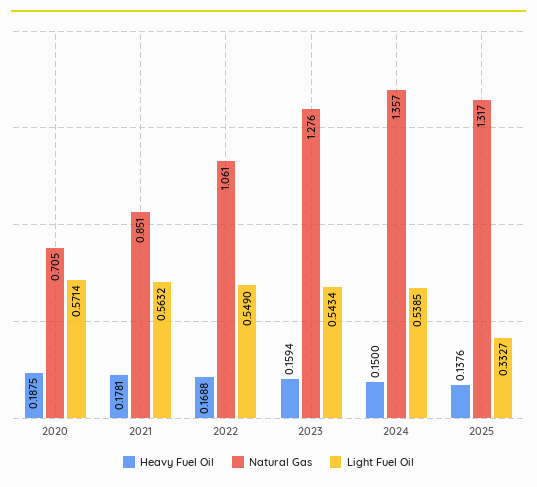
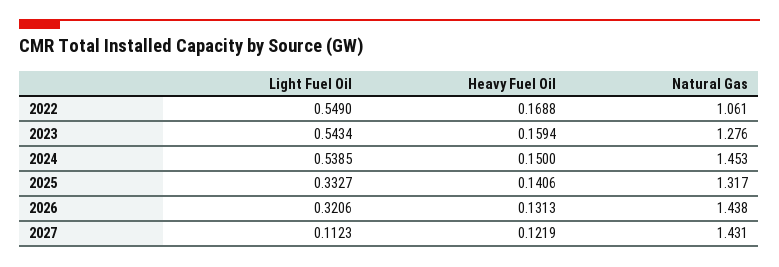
Heavy Fuel Oil, 2020: 0.1875 -> none
Natural Gas, 2020: 0.705 -> none
Light Fuel Oil, 2020: 0.5714 -> none
Heavy Fuel Oil, 2021: 0.1781 -> none
Natural Gas, 2021: 0.851 -> none
Light Fuel Oil, 2021: 0.5632 -> none
Natural Gas, 2024: 1.357 -> 1.453
Heavy Fuel Oil, 2025: 0.1376 -> 0.1406
Light Fuel Oil, 2026: none -> 0.3206
Heavy Fuel Oil, 2026: none -> 0.1313
Natural Gas, 2026: none -> 1.438
Light Fuel Oil, 2027: none -> 0.1123
Heavy Fuel Oil, 2027: none -> 0.1219
Natural Gas, 2027: none -> 1.431

